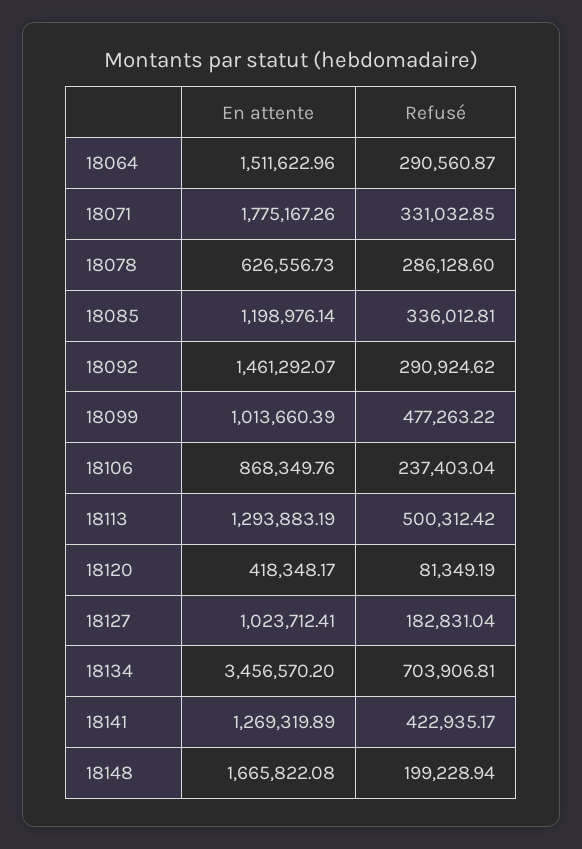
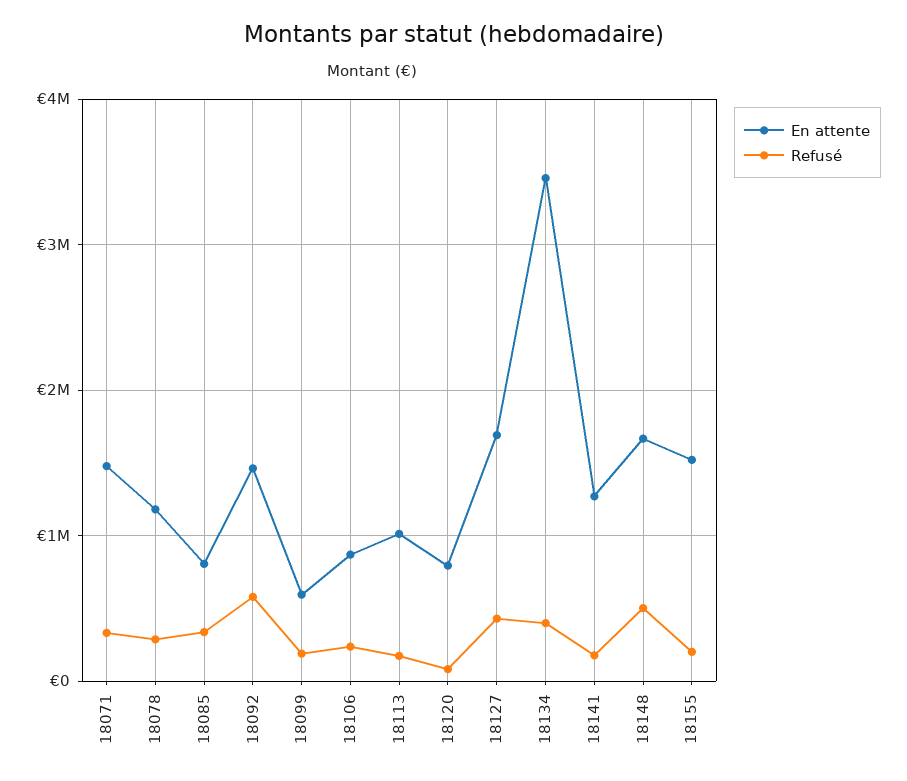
En attente, 18064: 1511622.96 -> none
Refusé, 18064: 290560.87 -> none
En attente, 18071: 1775167.26 -> 1500000
En attente, 18078: 626556.73 -> 1200000
En attente, 18085: 1198976.14 -> 800000
Refusé, 18092: 290924.62 -> 600000
En attente, 18099: 1013660.39 -> 600000
Refusé, 18099: 477263.22 -> 200000
En attente, 18113: 1293883.19 -> 1000000
Refusé, 18113: 500312.42 -> 200000
En attente, 18120: 418348.17 -> 800000
En attente, 18127: 1023712.41 -> 1700000
Refusé, 18127: 182831.04 -> 400000
Refusé, 18134: 703906.81 -> 400000
Refusé, 18141: 422935.17 -> 200000
Refusé, 18148: 199228.94 -> 500000
En attente, 18155: none -> 1500000
Refusé, 18155: none -> 200000

